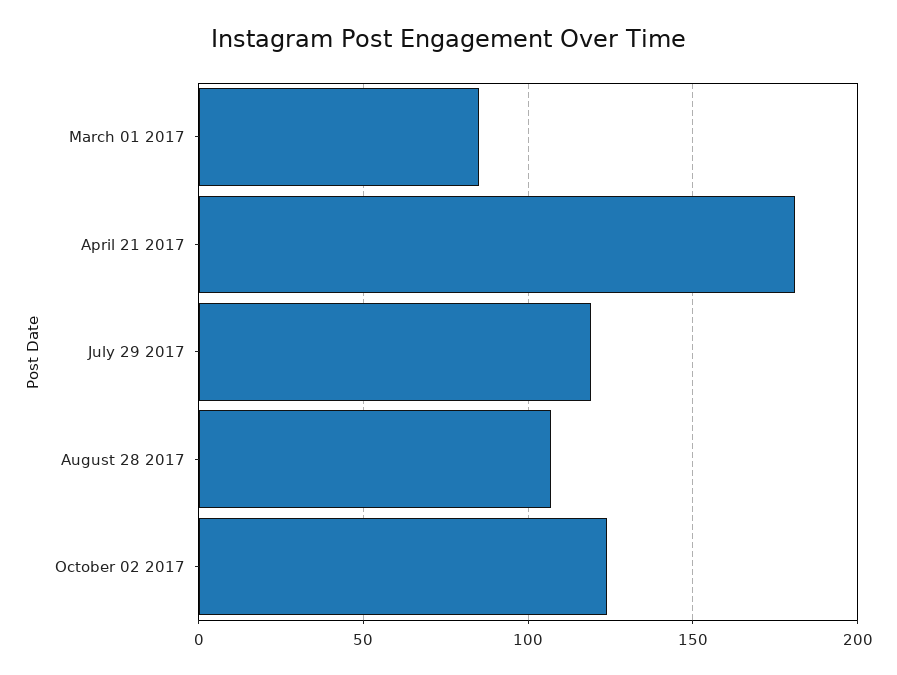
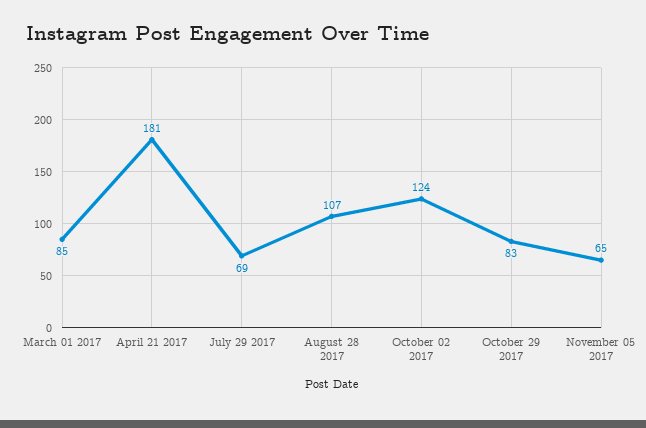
July 29 2017: 120 -> 69
October 29 2017: none -> 83
November 05 2017: none -> 65

